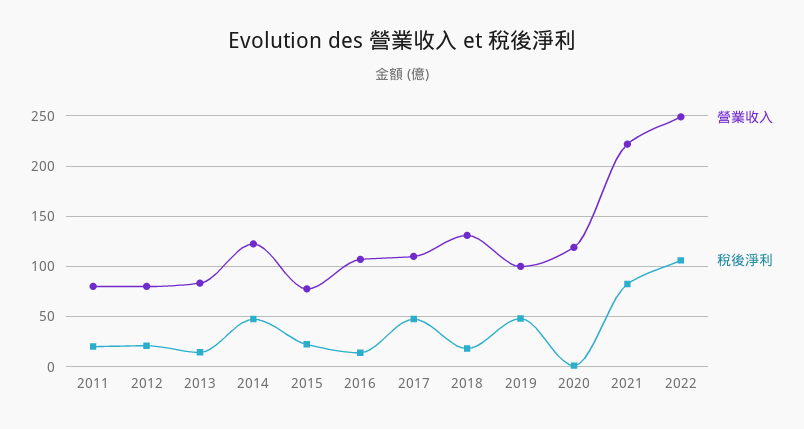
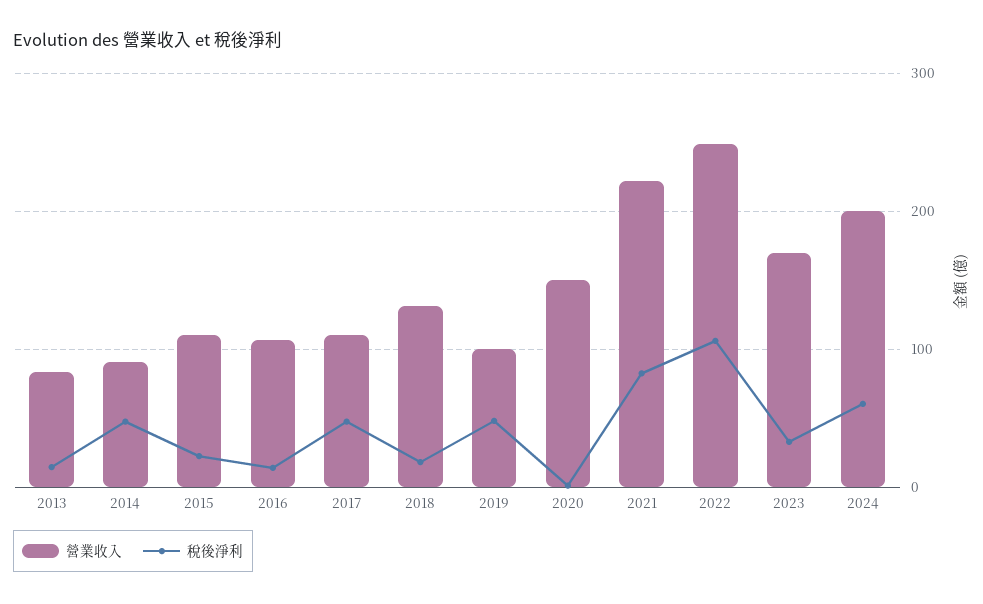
營業收入, 2011: 80 -> none
稅後淨利, 2011: 20 -> none
營業收入, 2012: 80 -> none
稅後淨利, 2012: 20 -> none
營業收入, 2014: 120 -> 90
營業收入, 2015: 80 -> 110
營業收入, 2020: 120 -> 150
營業收入, 2023: none -> 170
稅後淨利, 2023: none -> 30
營業收入, 2024: none -> 200
稅後淨利, 2024: none -> 60

